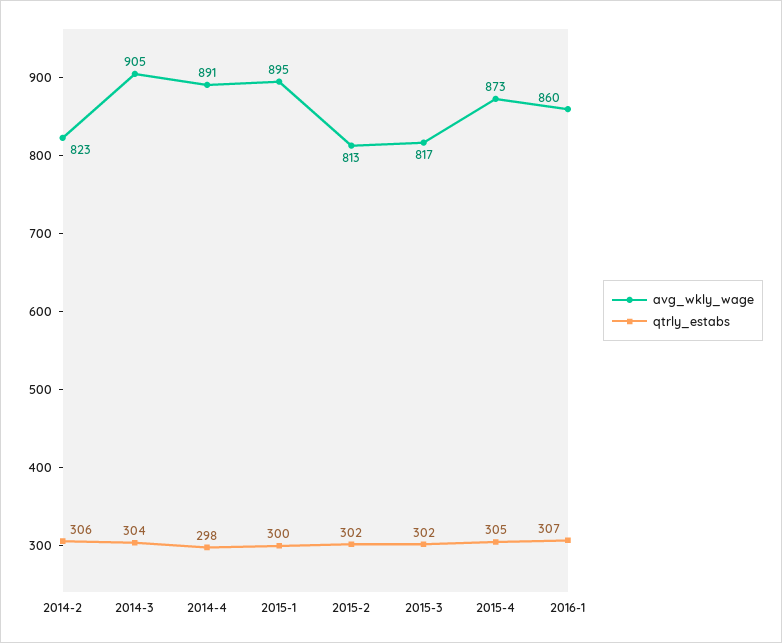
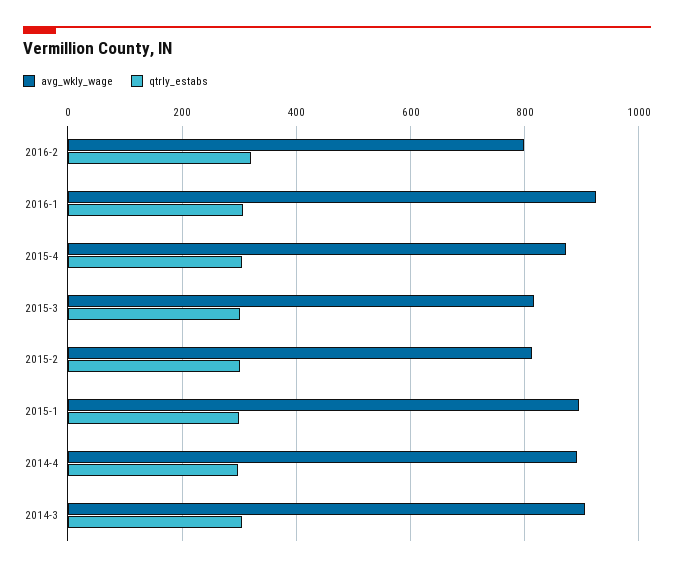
avg_wkly_wage, 2014-2: 823 -> none
qtrly_estabs, 2014-2: 306 -> none
avg_wkly_wage, 2016-1: 860 -> 920
avg_wkly_wage, 2016-2: none -> 800
qtrly_estabs, 2016-2: none -> 320

